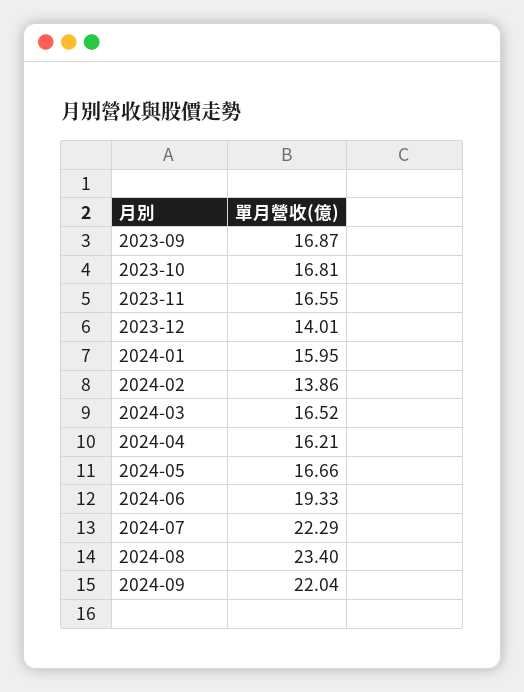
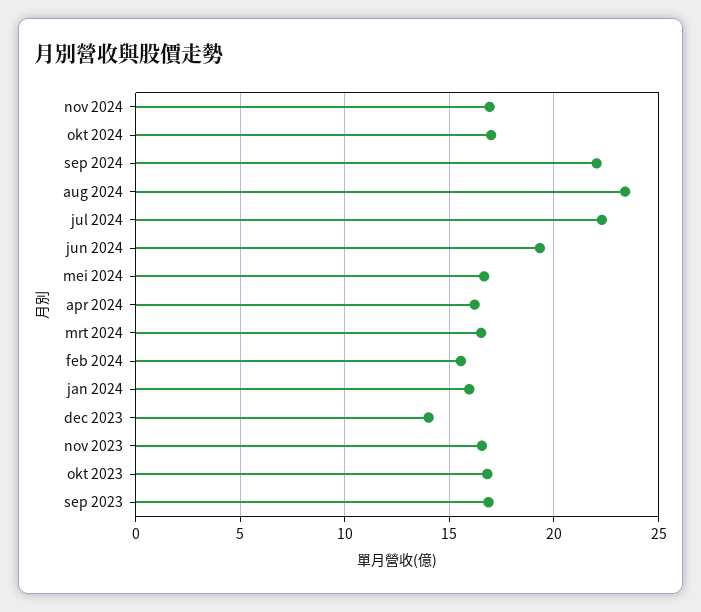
2024-02: 13.86 -> 15.5
nov 2024: none -> 17
okt 2024: none -> 17

